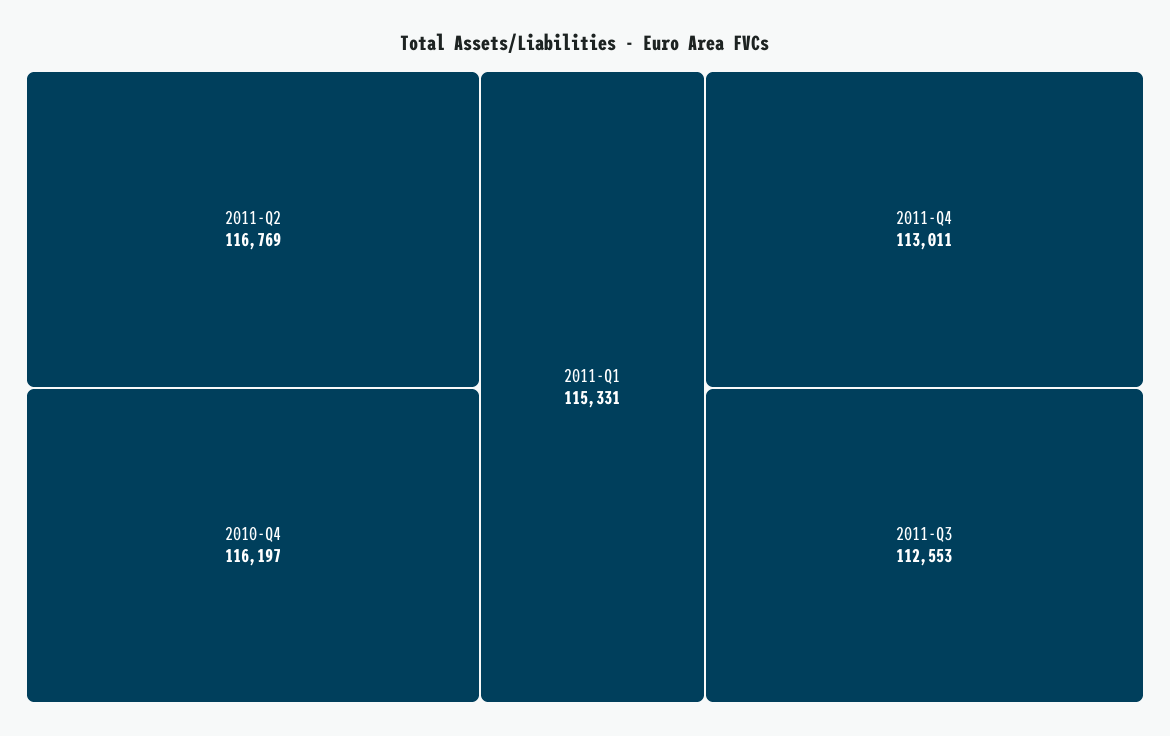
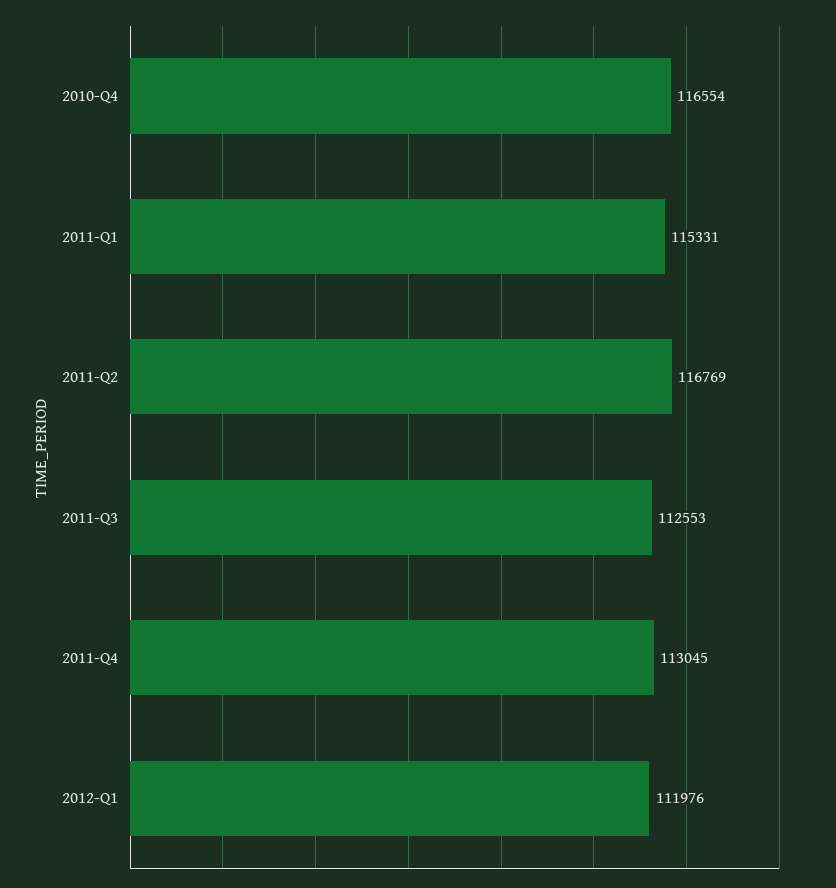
2010-Q4: 116197 -> 116554
2011-Q4: 113011 -> 113045
2012-Q1: none -> 111976

